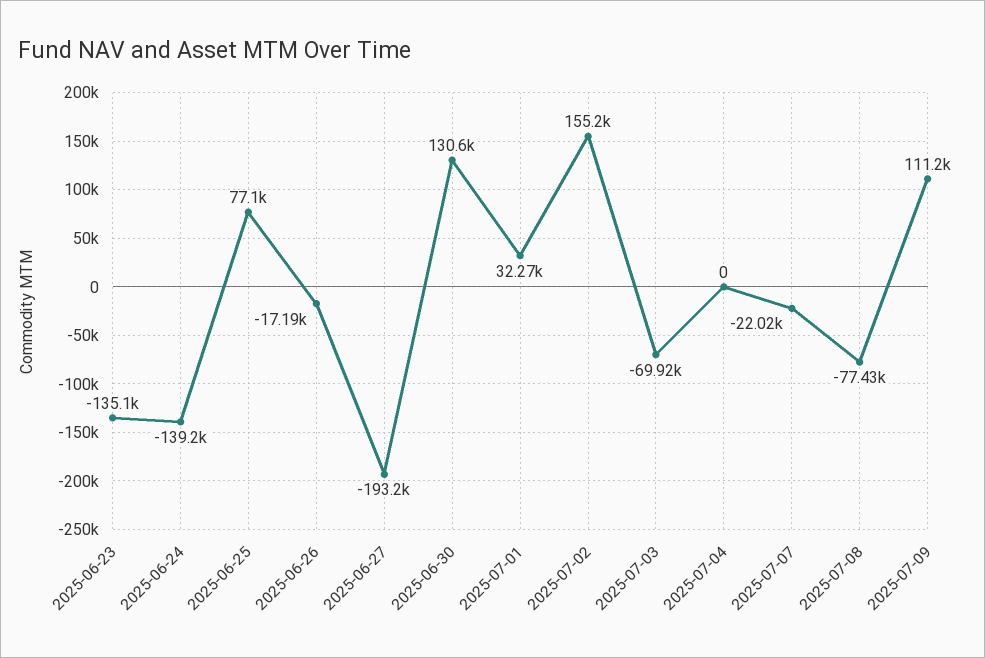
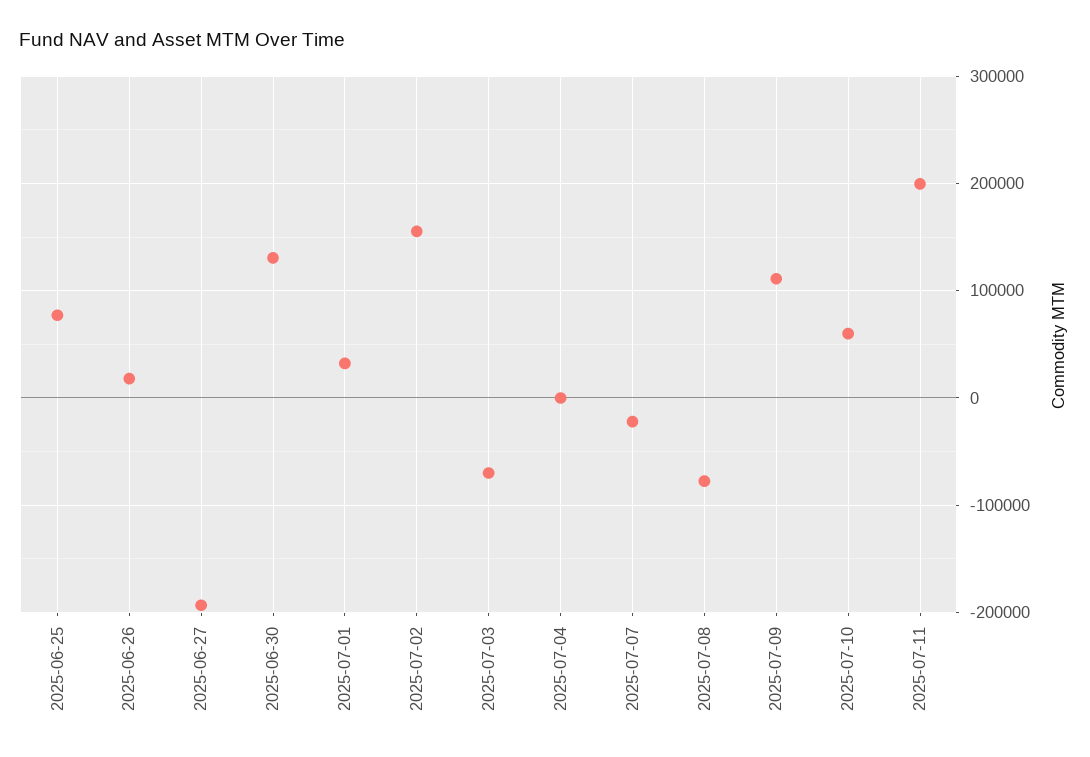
2025-06-23: -135100 -> none
2025-06-24: -139200 -> none
2025-06-26: -17190 -> 20000
2025-07-10: none -> 60000
2025-07-11: none -> 200000

